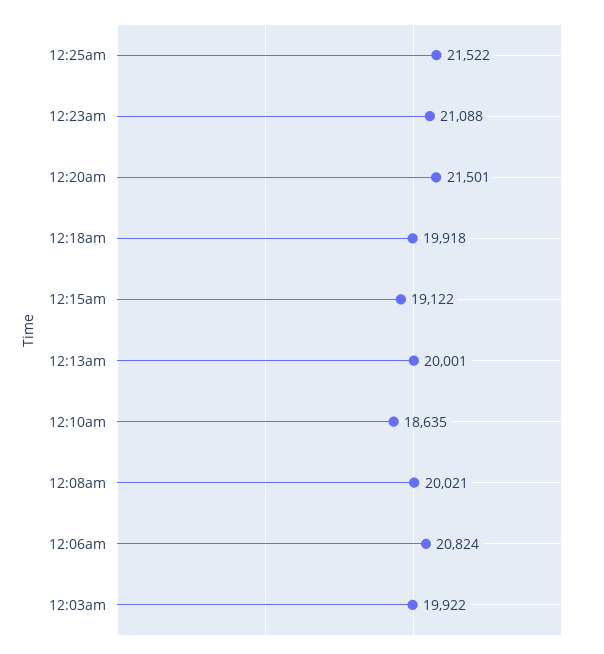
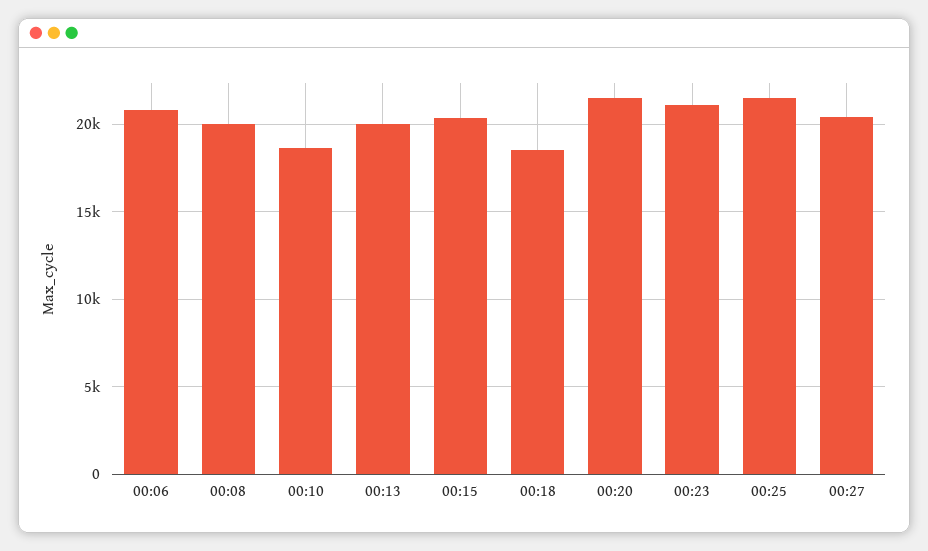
12:18am: 19918 -> 18500
12:15am: 19122 -> 20500
12:03am: 19922 -> none
00:27: none -> 20500

